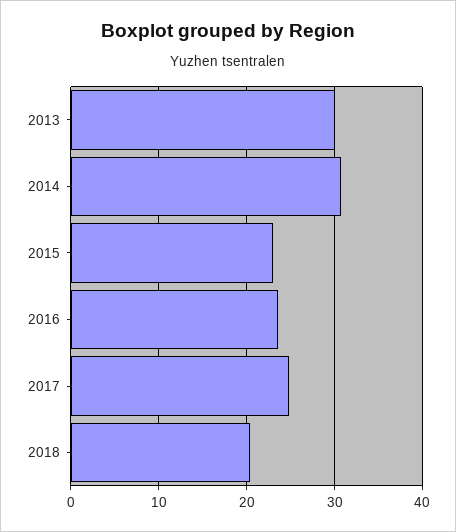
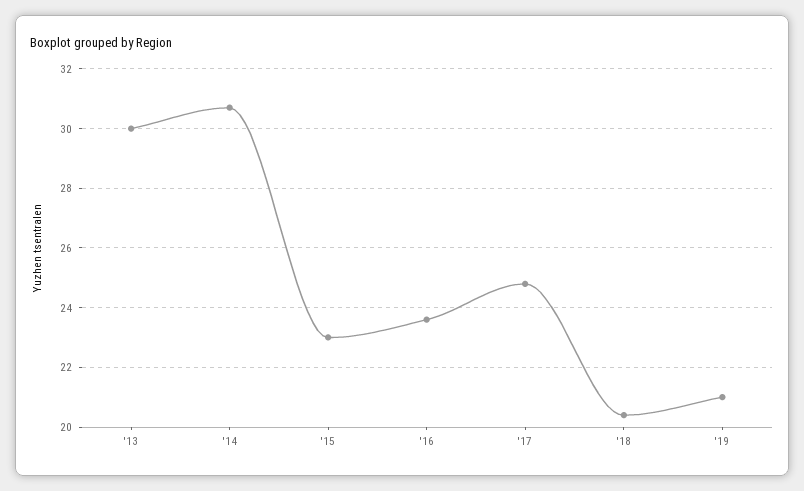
'19: none -> 21

